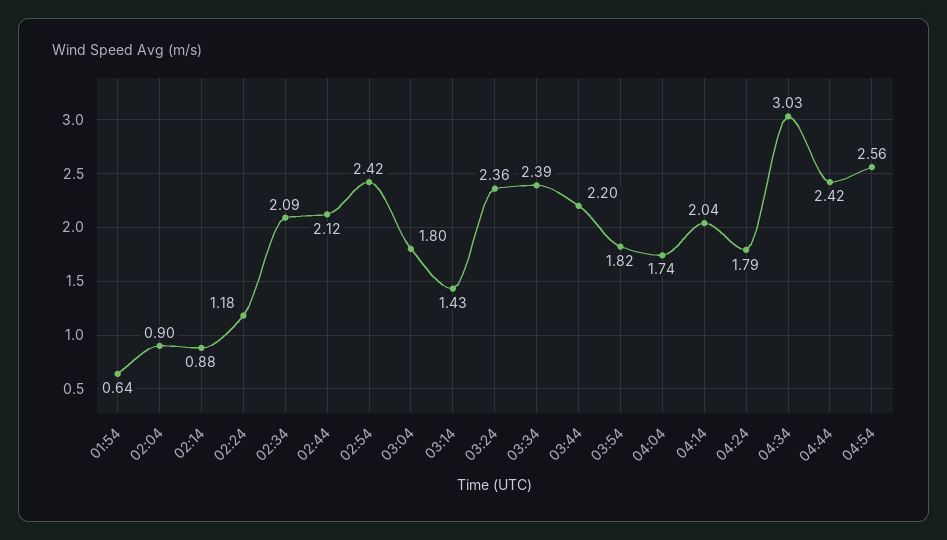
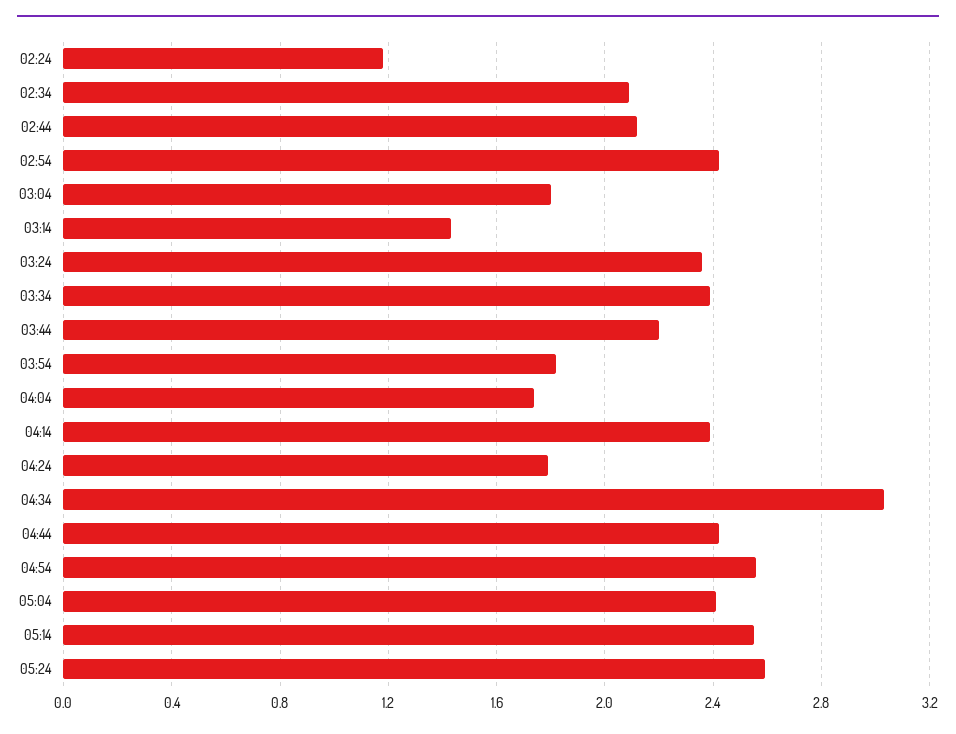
01:54: 0.64 -> none
02:04: 0.9 -> none
02:14: 0.88 -> none
04:14: 2.04 -> 2.4
05:04: none -> 2.4
05:14: none -> 2.55
05:24: none -> 2.6

